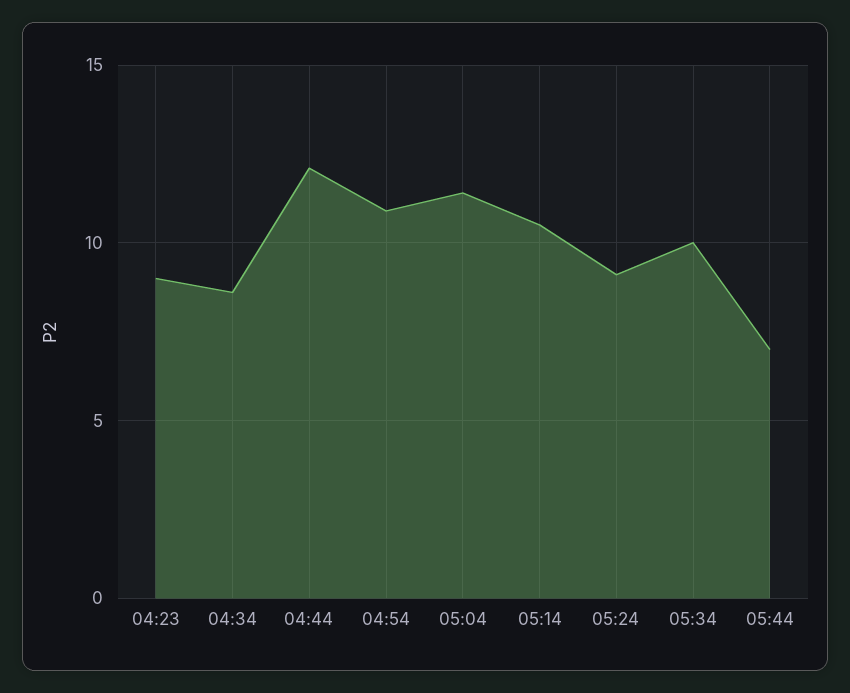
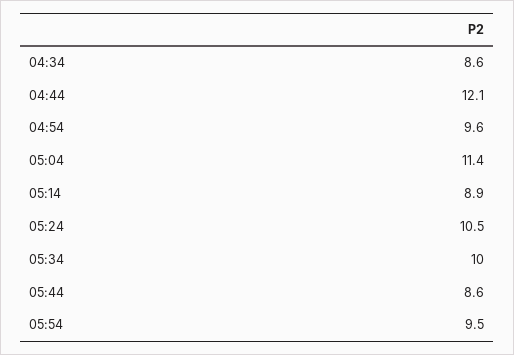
04:23: 9 -> none
04:54: 11 -> 9.6
05:14: 10.5 -> 8.9
05:24: 9 -> 10.5
05:44: 7 -> 8.6
05:54: none -> 9.5

